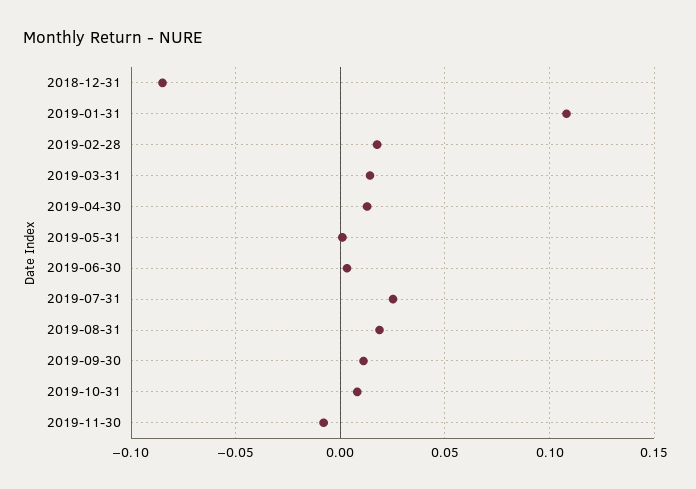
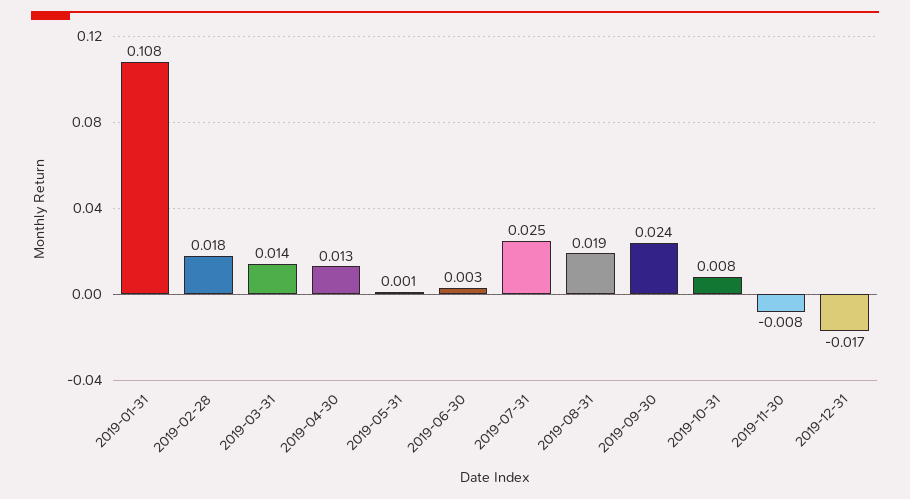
2018-12-31: -0.085 -> none
2019-09-30: 0.01 -> 0.024
2019-12-31: none -> -0.017

